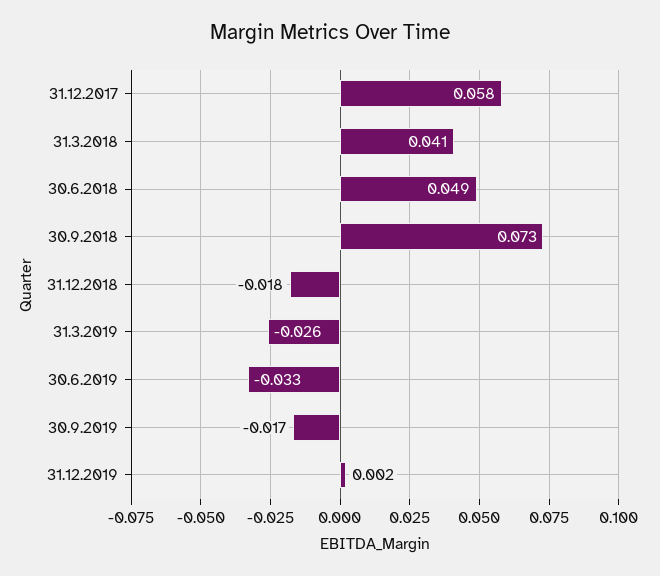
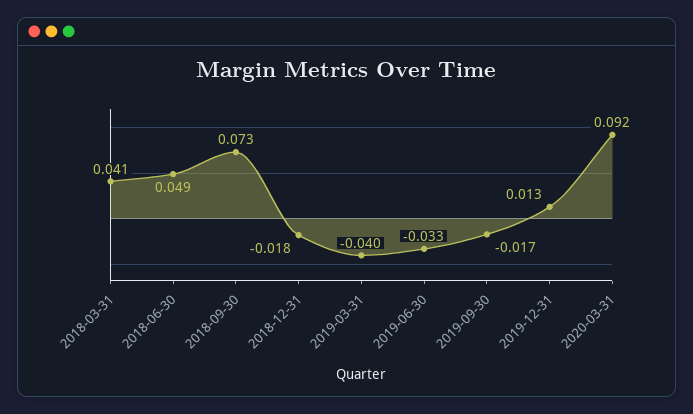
31.12.2017: 0.058 -> none
31.3.2019: -0.026 -> -0.04
31.12.2019: 0.002 -> 0.013
2020-03-31: none -> 0.092

